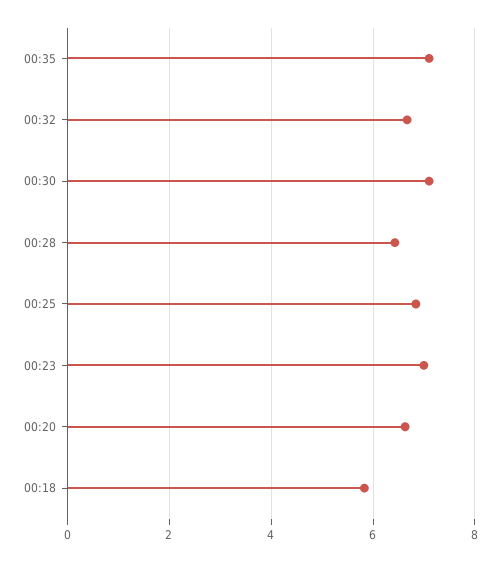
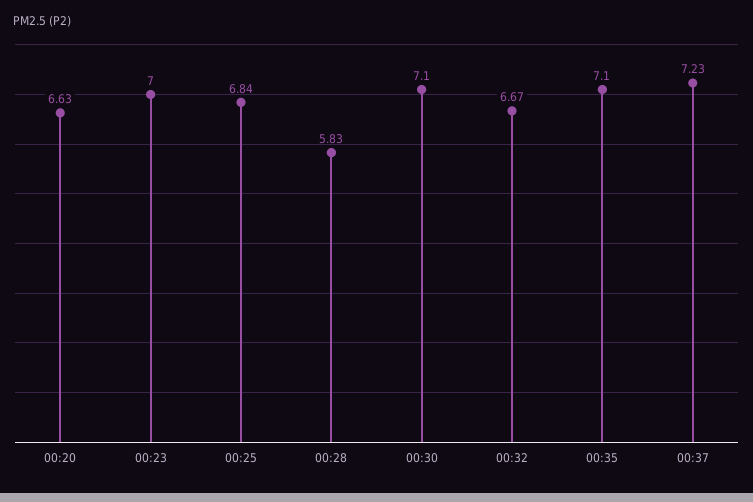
00:28: 6.4 -> 5.83
00:18: 5.8 -> none
00:37: none -> 7.23

